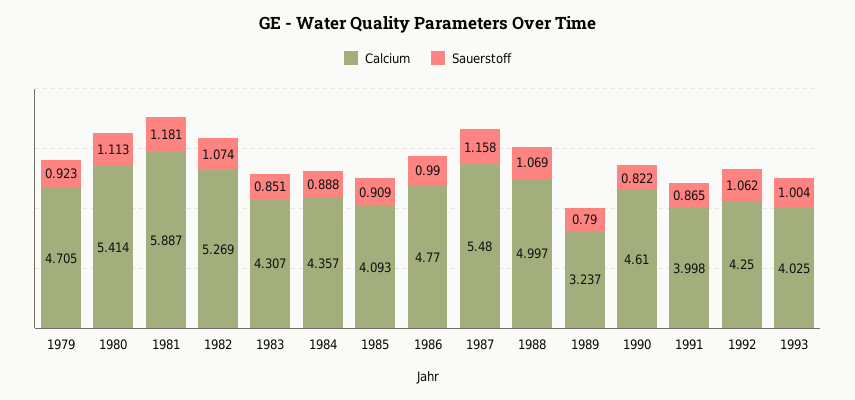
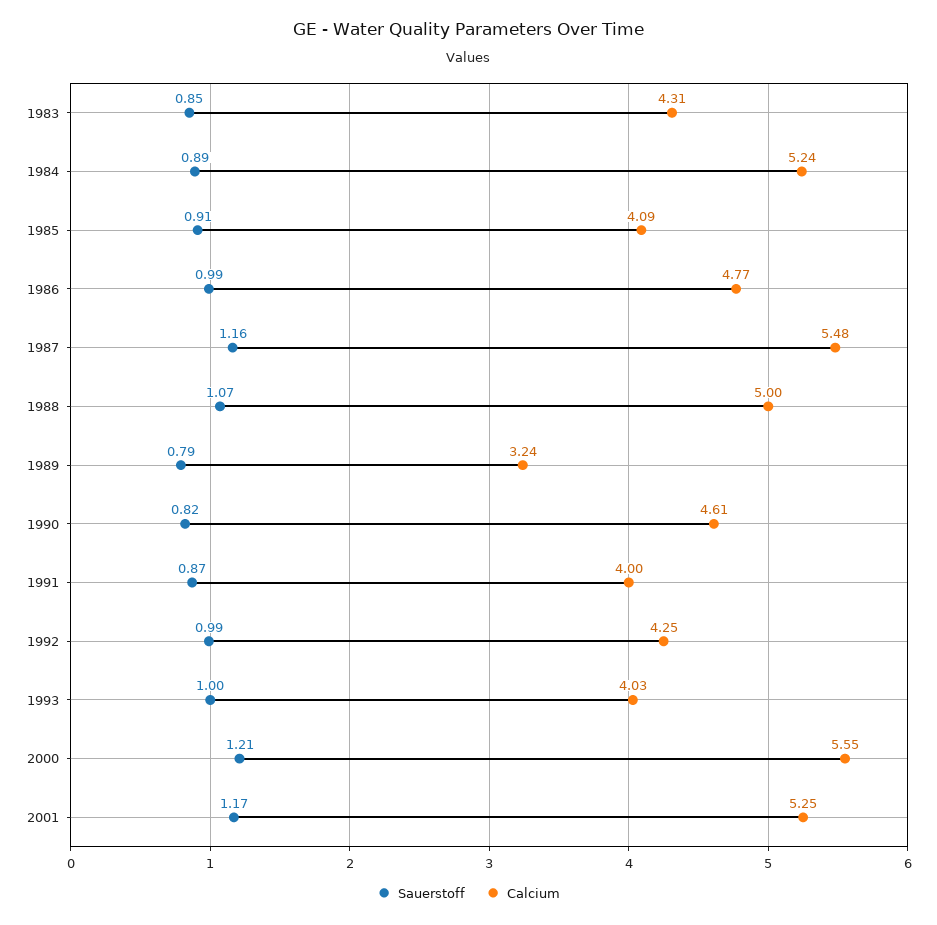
Calcium, 1979: 4.705 -> none
Sauerstoff, 1979: 0.923 -> none
Calcium, 1980: 5.414 -> none
Sauerstoff, 1980: 1.113 -> none
Calcium, 1981: 5.887 -> none
Sauerstoff, 1981: 1.181 -> none
Calcium, 1982: 5.269 -> none
Sauerstoff, 1982: 1.074 -> none
Calcium, 1984: 4.357 -> 5.24
Sauerstoff, 1992: 1.062 -> 0.99
Sauerstoff, 2000: none -> 1.21
Calcium, 2000: none -> 5.55
Sauerstoff, 2001: none -> 1.17
Calcium, 2001: none -> 5.25

